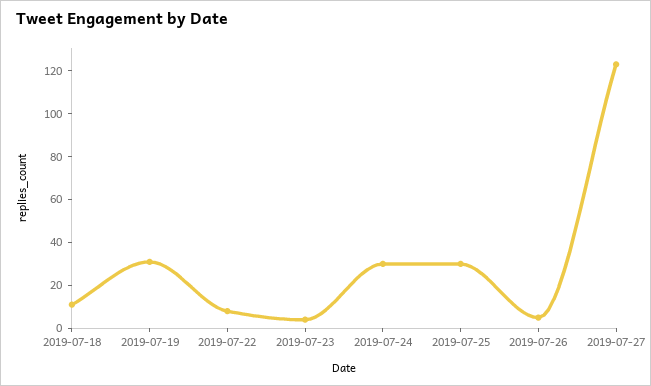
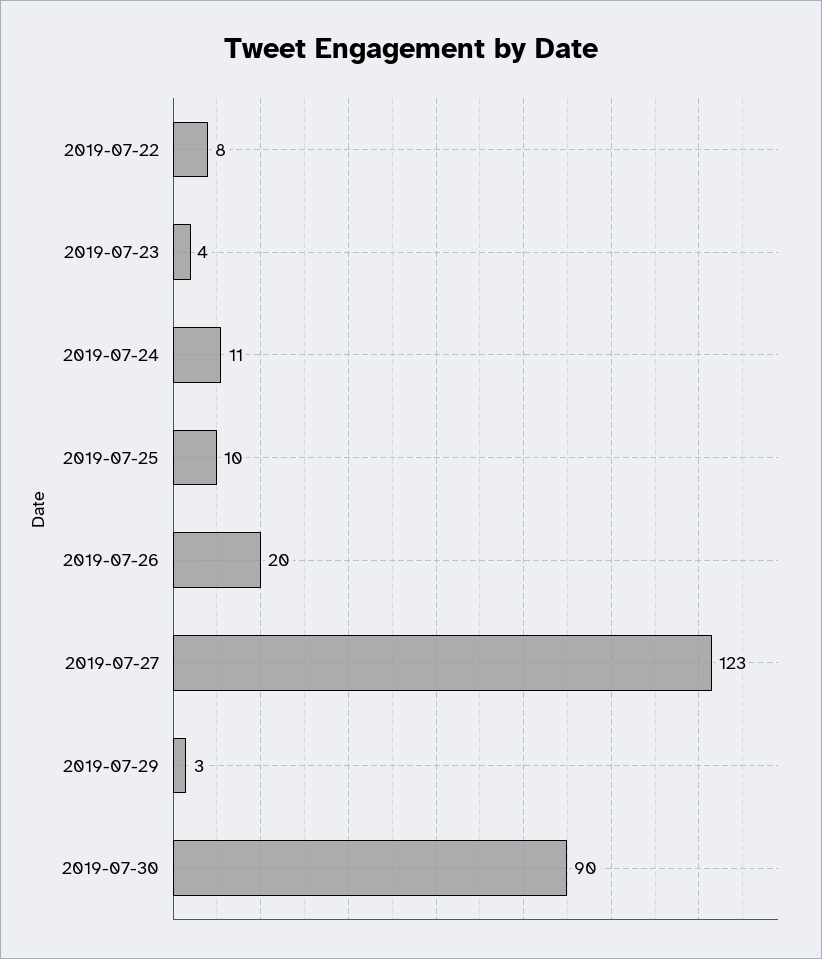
2019-07-18: 10 -> none
2019-07-19: 30 -> none
2019-07-24: 30 -> 11
2019-07-25: 30 -> 10
2019-07-26: 5 -> 20
2019-07-29: none -> 3
2019-07-30: none -> 90

